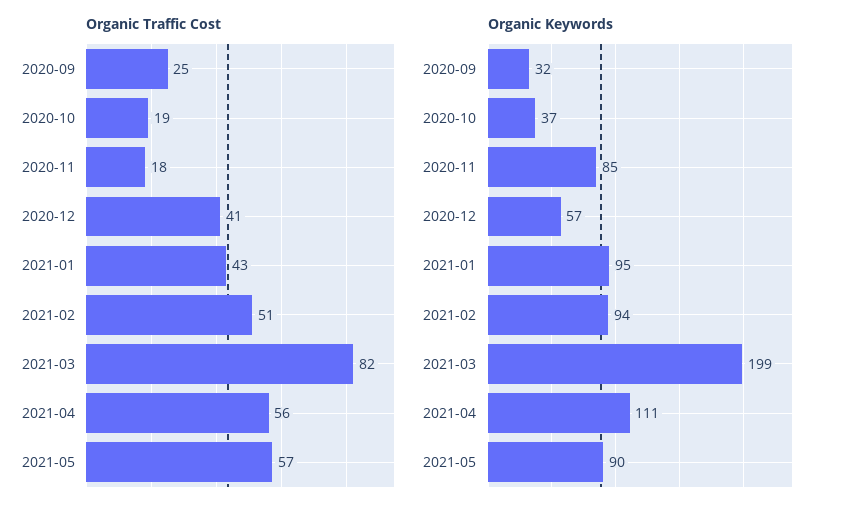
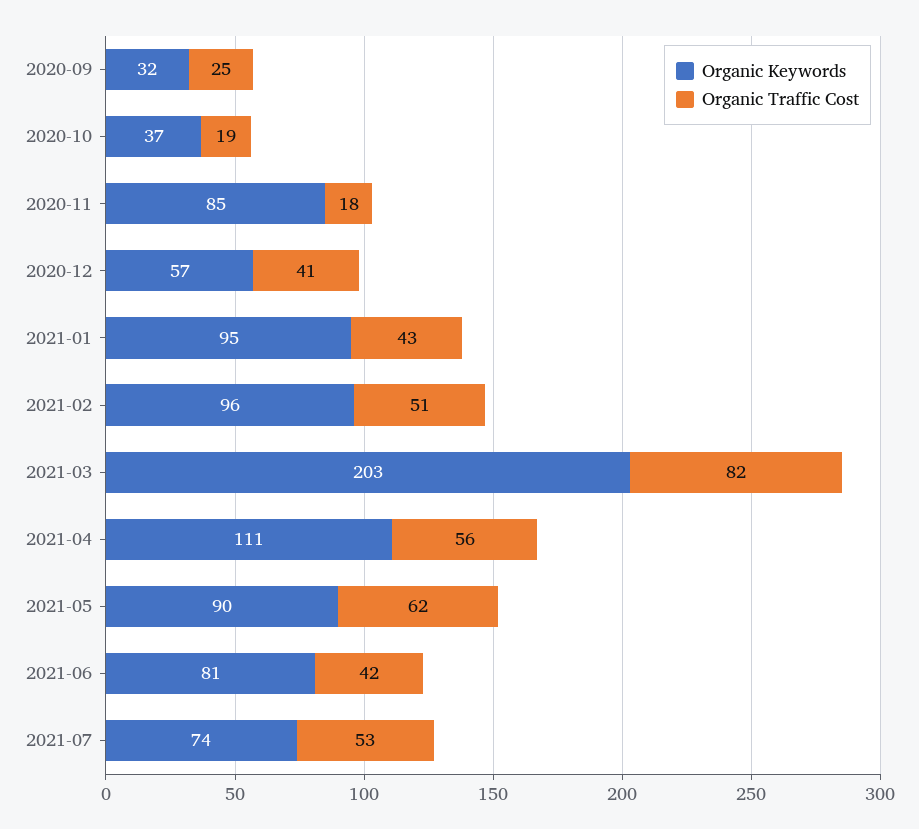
Organic Traffic Cost, 2021-05: 57 -> 62
Organic Keywords, 2021-02: 94 -> 96
Organic Keywords, 2021-03: 199 -> 203
Organic Keywords, 2021-06: none -> 81
Organic Traffic Cost, 2021-06: none -> 42
Organic Keywords, 2021-07: none -> 74
Organic Traffic Cost, 2021-07: none -> 53

